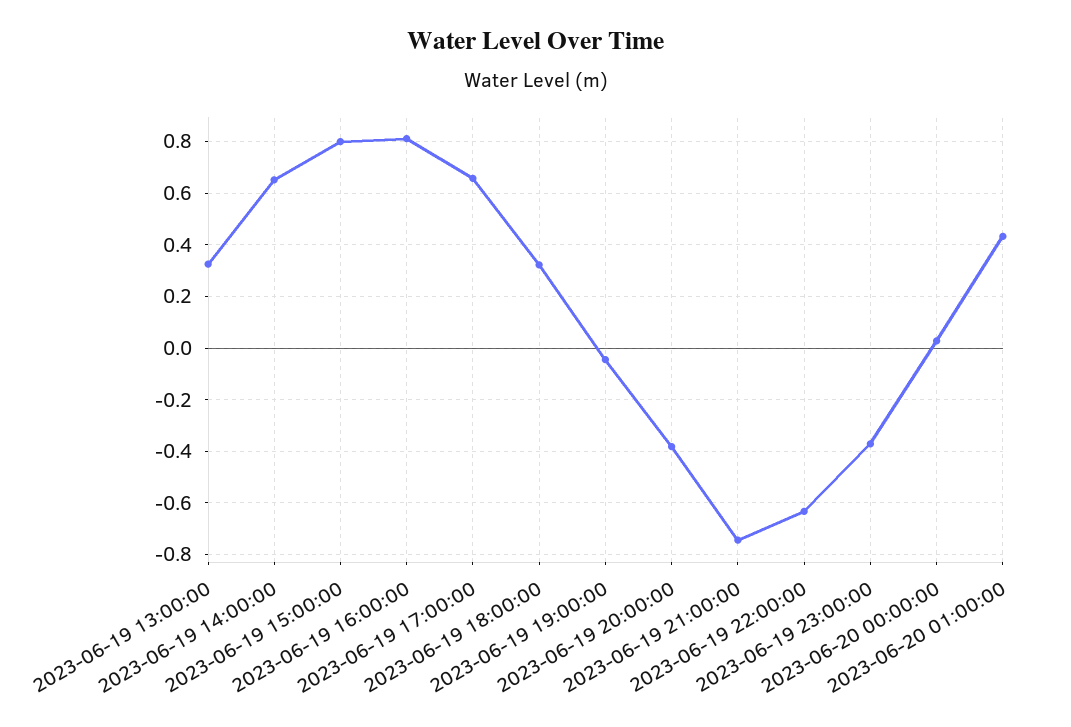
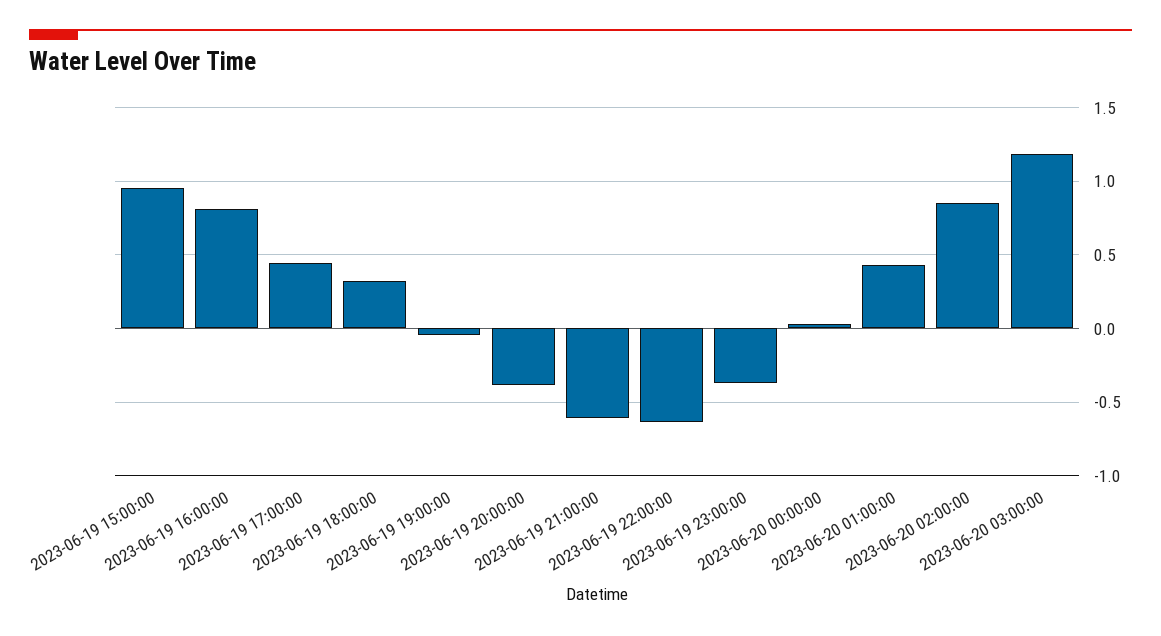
2023-06-19 13:00:00: 0.325 -> none
2023-06-19 14:00:00: 0.65 -> none
2023-06-19 15:00:00: 0.8 -> 0.95
2023-06-19 17:00:00: 0.65 -> 0.45
2023-06-19 21:00:00: -0.75 -> -0.6
2023-06-20 02:00:00: none -> 0.85
2023-06-20 03:00:00: none -> 1.2

